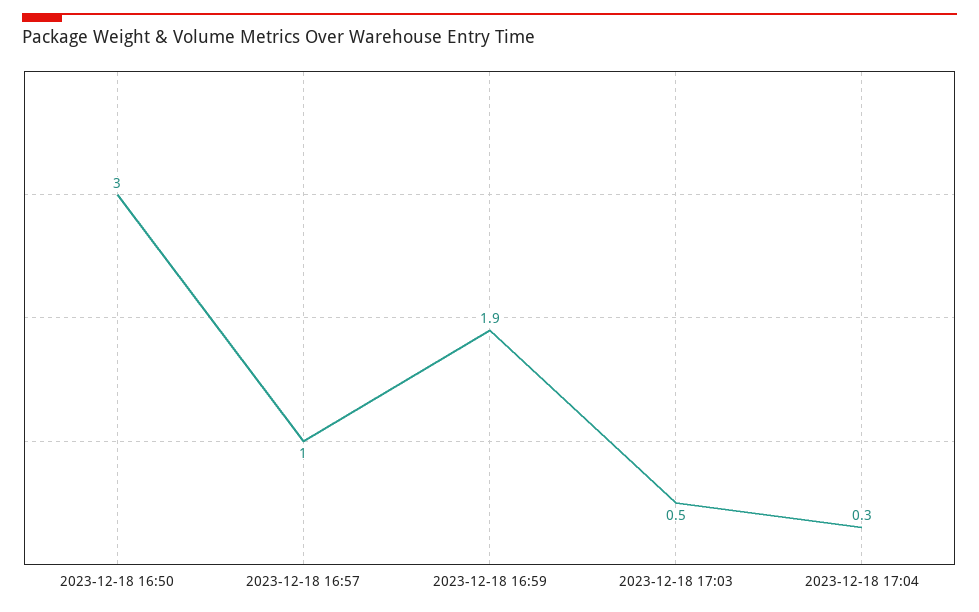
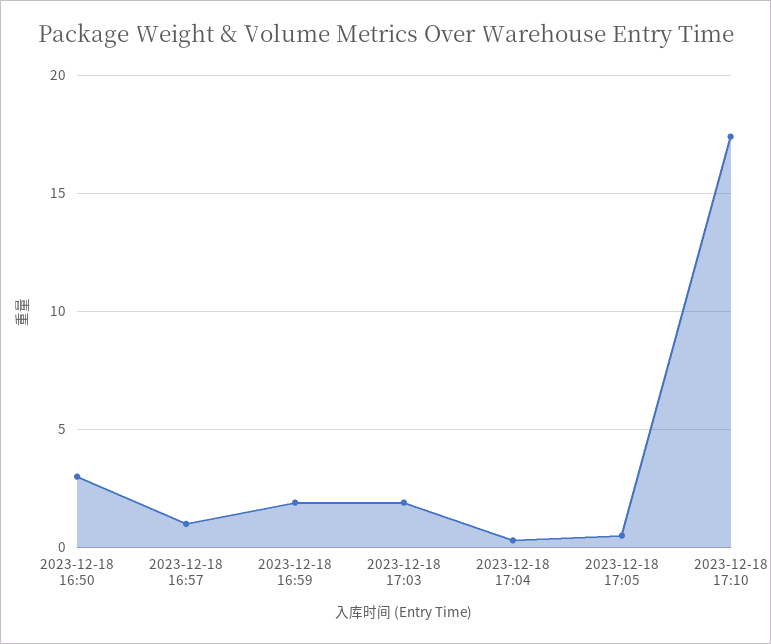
2023-12-18 17:03: 0.5 -> 2
2023-12-18 17:05: none -> 0.5
2023-12-18 17:10: none -> 17.5

